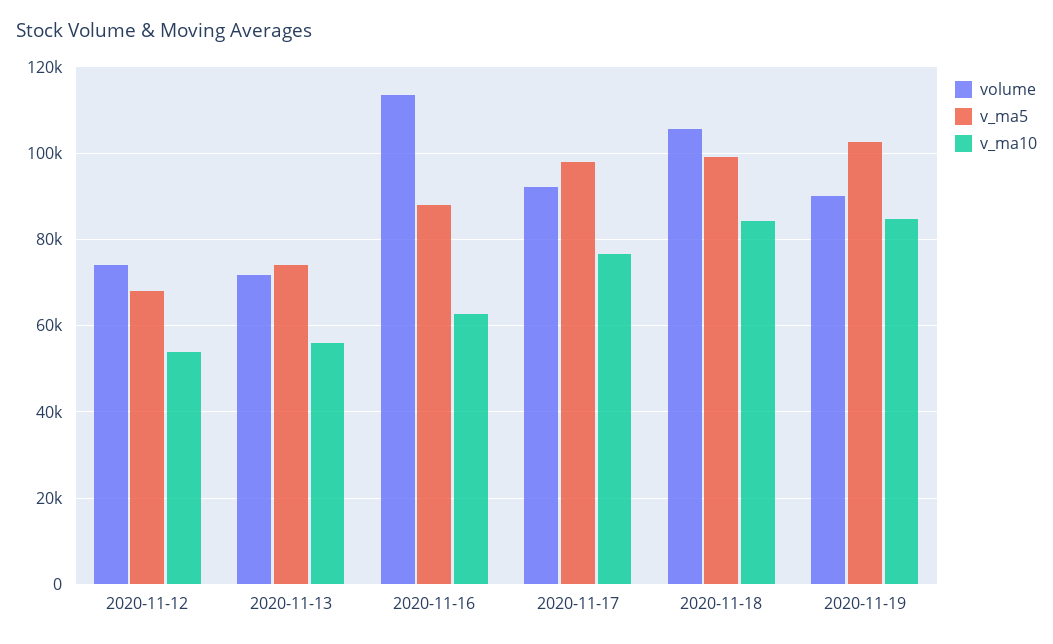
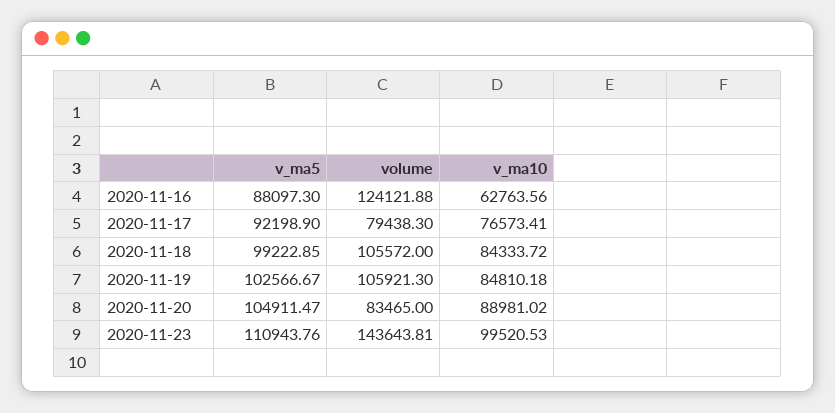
volume, 2020-11-12: 74000 -> none
v_ma5, 2020-11-12: 68000 -> none
v_ma10, 2020-11-12: 54000 -> none
volume, 2020-11-13: 72000 -> none
v_ma5, 2020-11-13: 74000 -> none
v_ma10, 2020-11-13: 56000 -> none
volume, 2020-11-16: 114000 -> 124121.88
volume, 2020-11-17: 92000 -> 79438.3
v_ma5, 2020-11-17: 98000 -> 92198.9
volume, 2020-11-19: 90000 -> 105921.3
v_ma5, 2020-11-20: none -> 104911.47
volume, 2020-11-20: none -> 83465
v_ma10, 2020-11-20: none -> 88981.02
v_ma5, 2020-11-23: none -> 110943.76
volume, 2020-11-23: none -> 143643.81
v_ma10, 2020-11-23: none -> 99520.53

